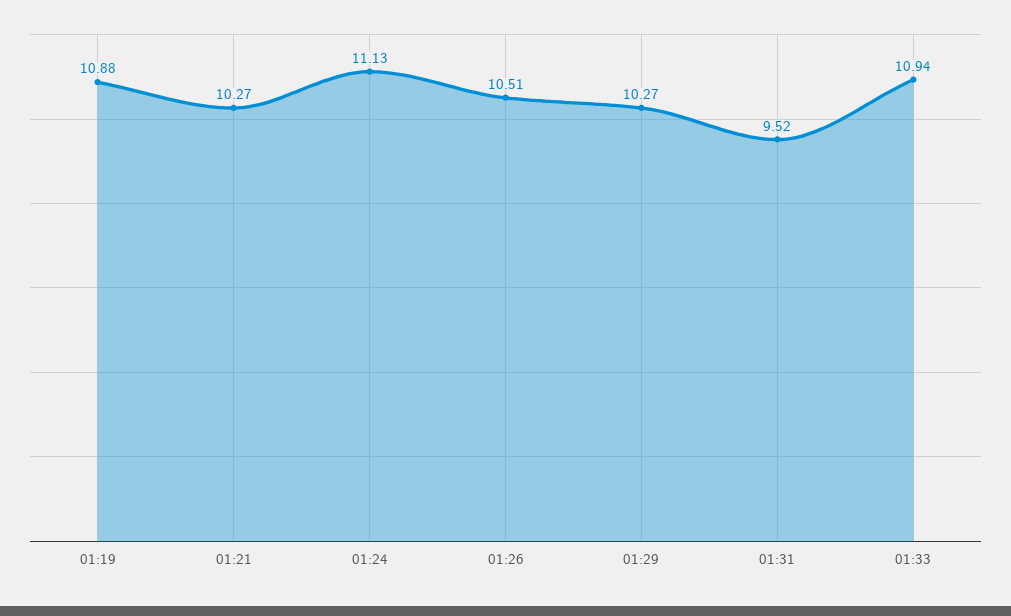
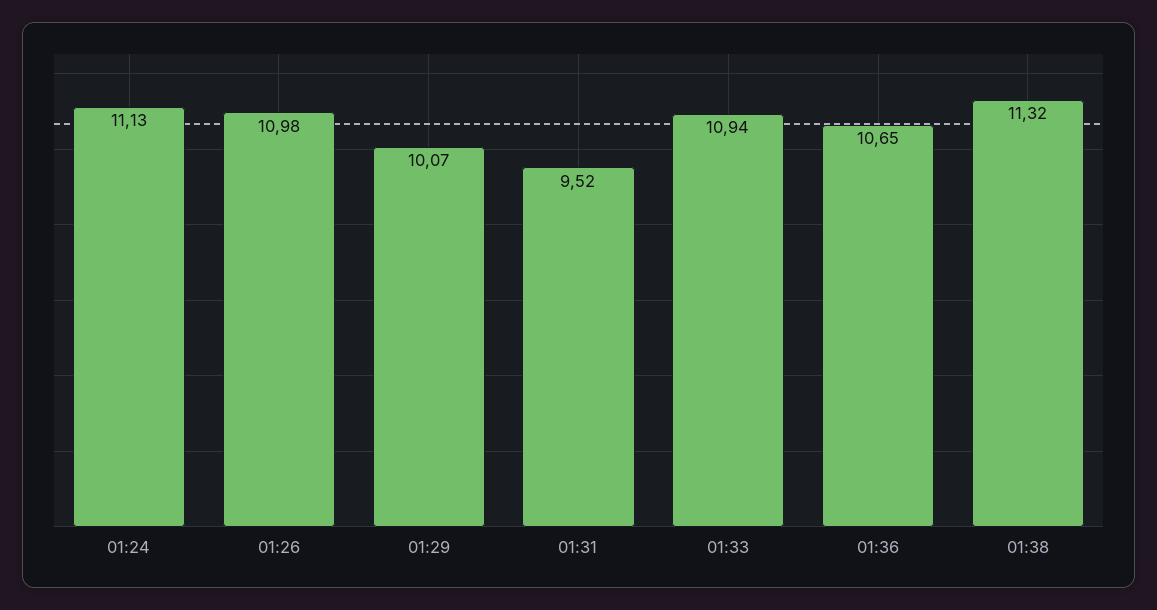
01:19: 10.88 -> none
01:21: 10.27 -> none
01:26: 10.51 -> 10.98
01:29: 10.27 -> 10.07
01:36: none -> 10.65
01:38: none -> 11.32

